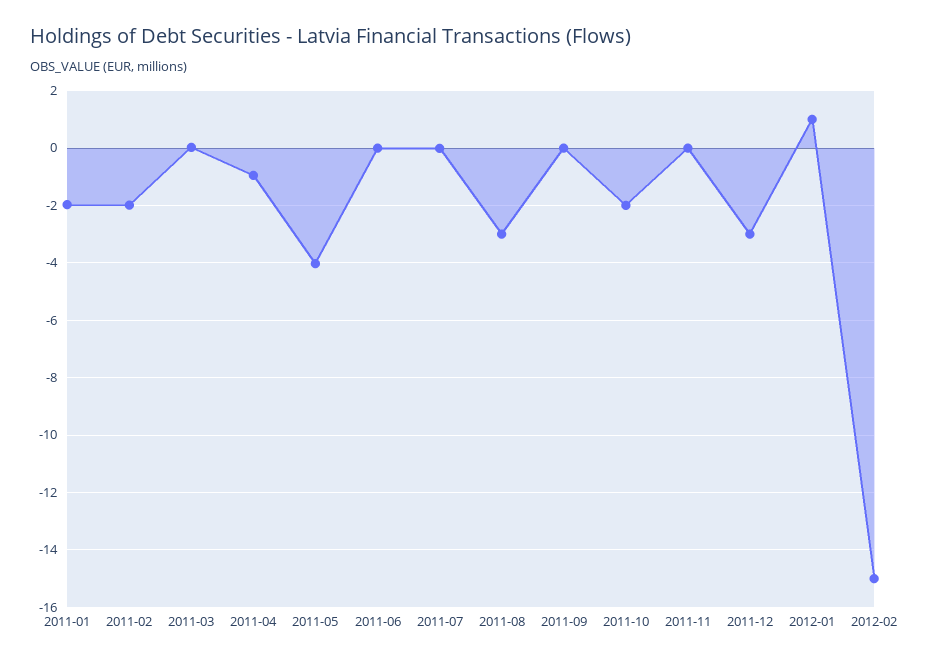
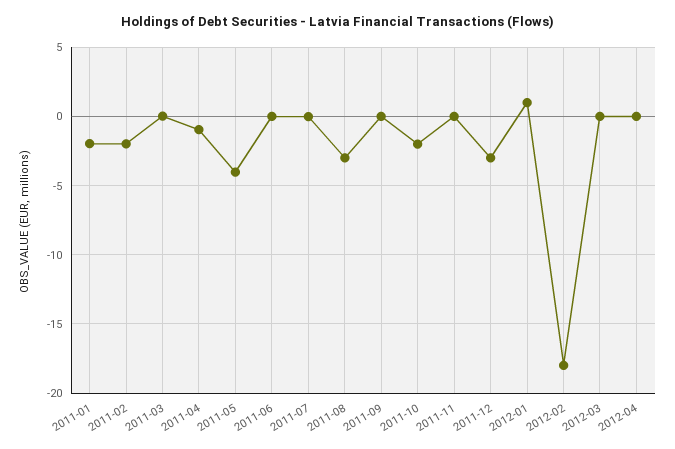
2012-02: -15 -> -18
2012-03: none -> 0
2012-04: none -> 0

